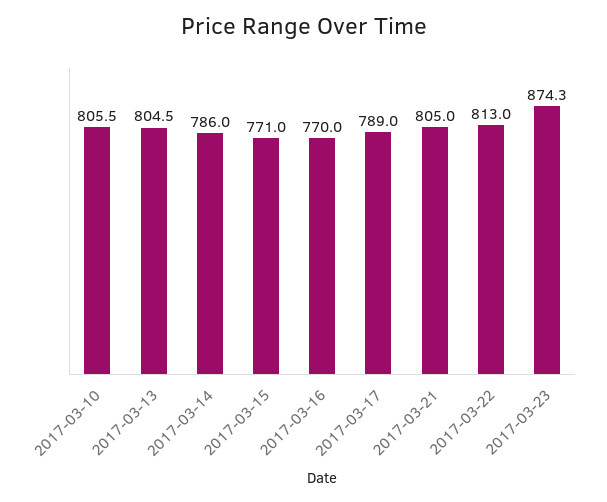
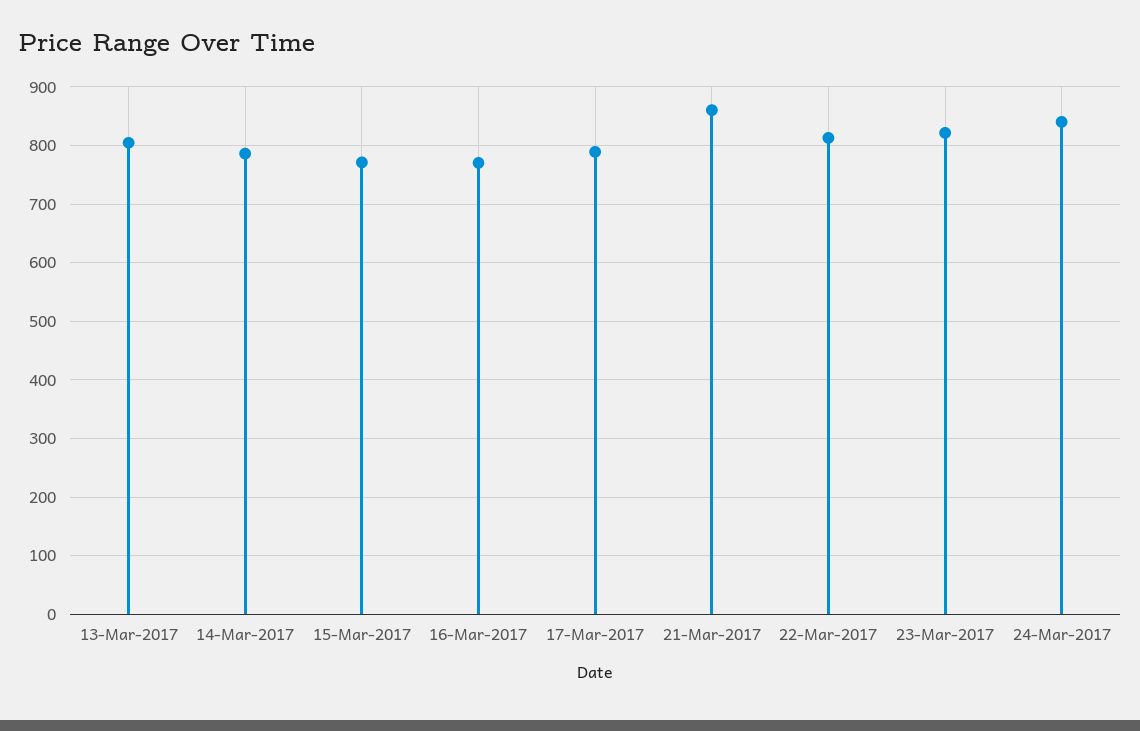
2017-03-10: 805.5 -> none
2017-03-21: 805 -> 860
2017-03-23: 874.3 -> 820
24-Mar-2017: none -> 840

